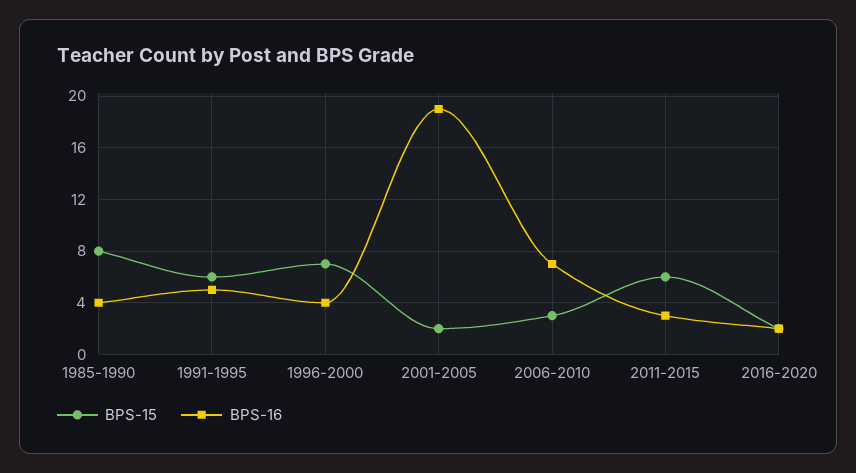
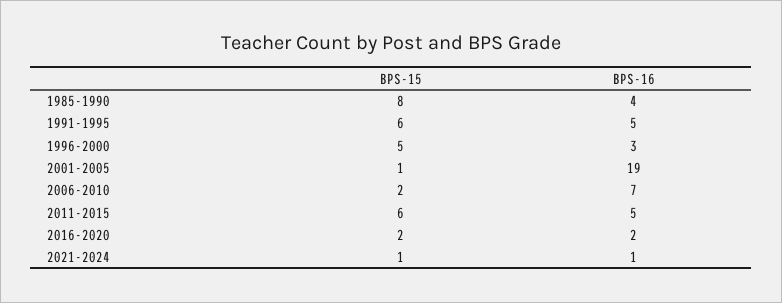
BPS-15, 1996-2000: 7 -> 5
BPS-16, 1996-2000: 4 -> 3
BPS-15, 2001-2005: 2 -> 1
BPS-15, 2006-2010: 3 -> 2
BPS-16, 2011-2015: 3 -> 5
BPS-15, 2021-2024: none -> 1
BPS-16, 2021-2024: none -> 1

